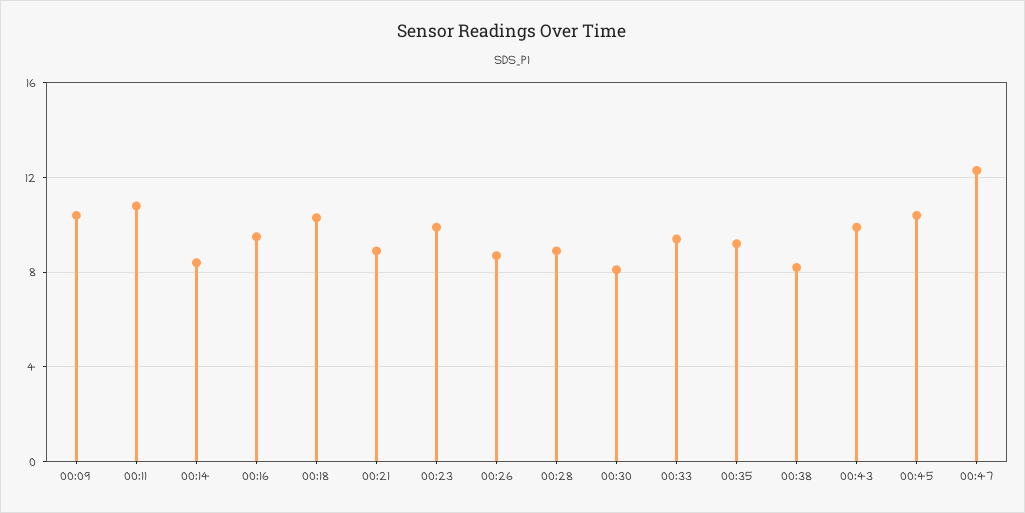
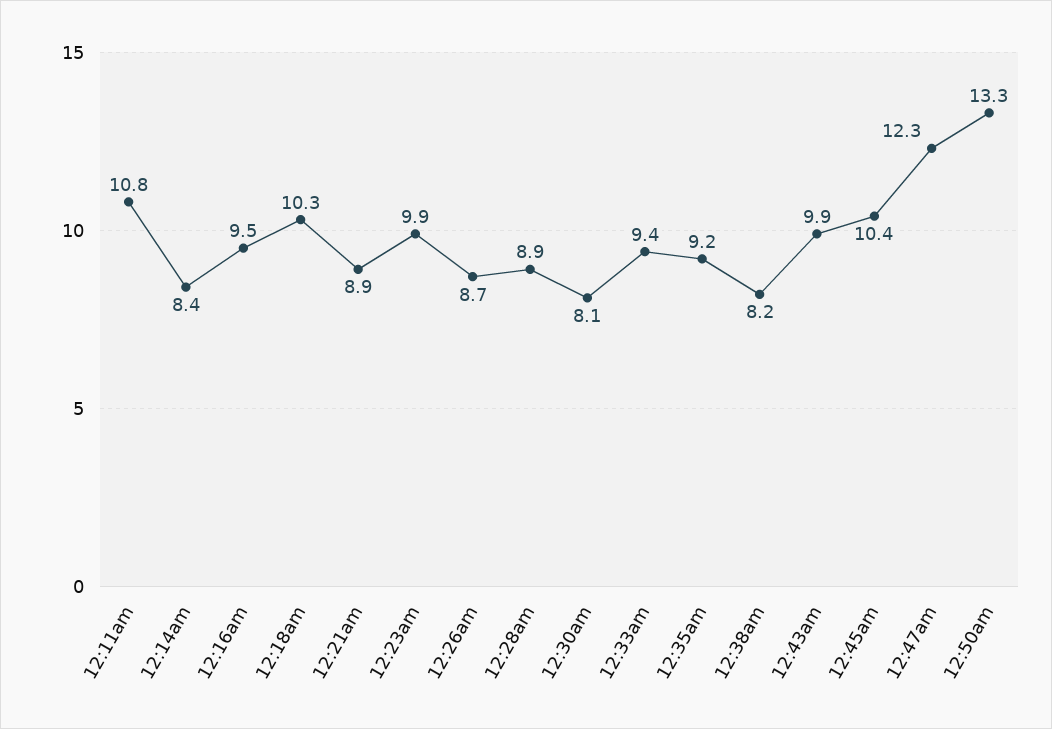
00:09: 10.5 -> none
12:50am: none -> 13.3

